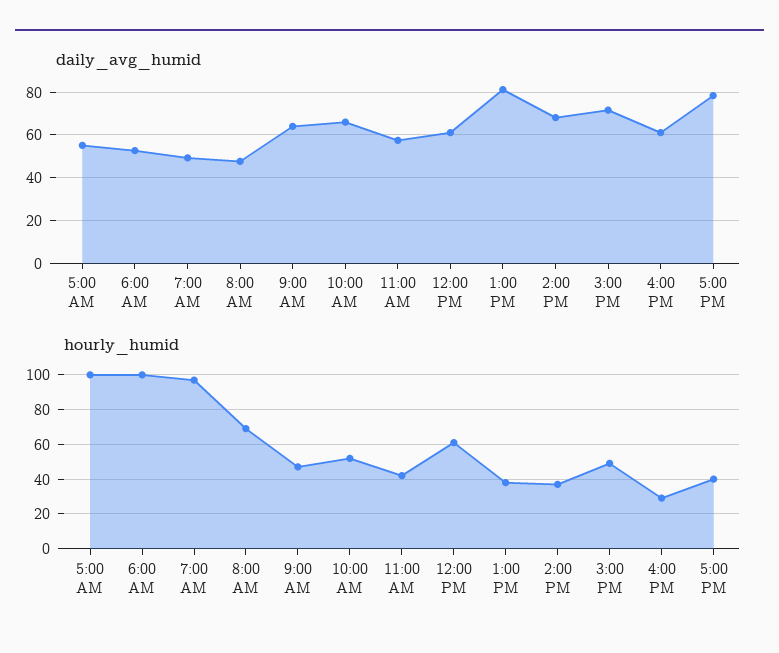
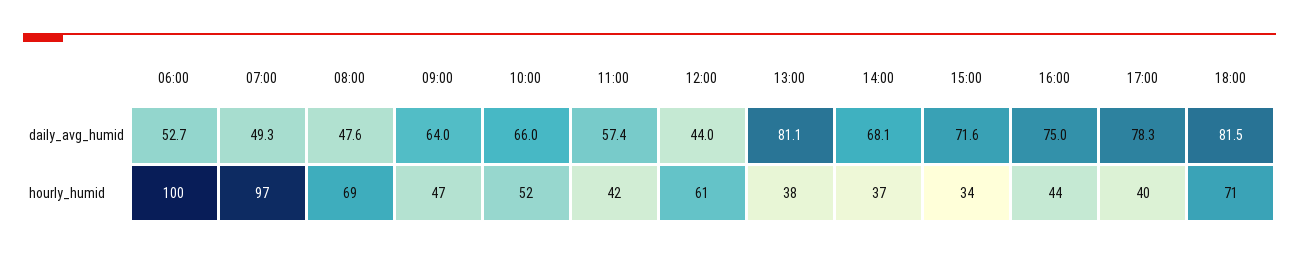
daily_avg_humid, 5:00 AM: 55 -> none
daily_avg_humid, 12:00 PM: 60 -> 44
daily_avg_humid, 4:00 PM: 60 -> 75
hourly_humid, 5:00 AM: 100 -> none
hourly_humid, 3:00 PM: 50 -> 34
hourly_humid, 4:00 PM: 30 -> 44
daily_avg_humid, 18:00: none -> 81.5
hourly_humid, 18:00: none -> 71

